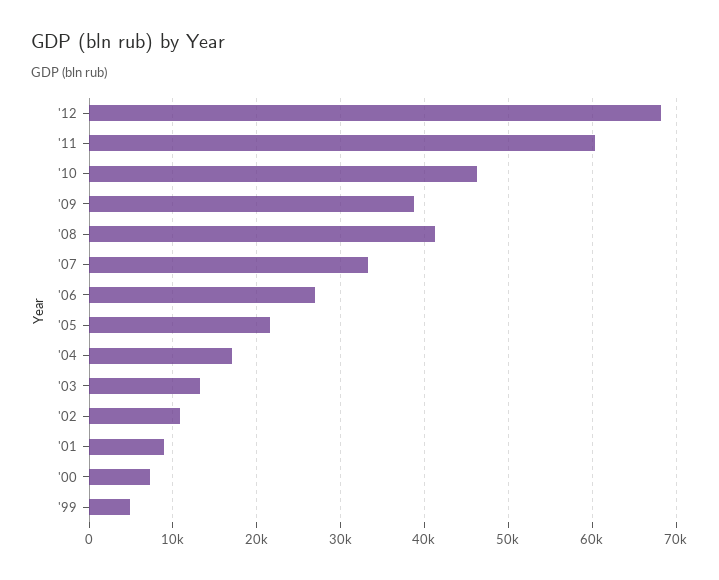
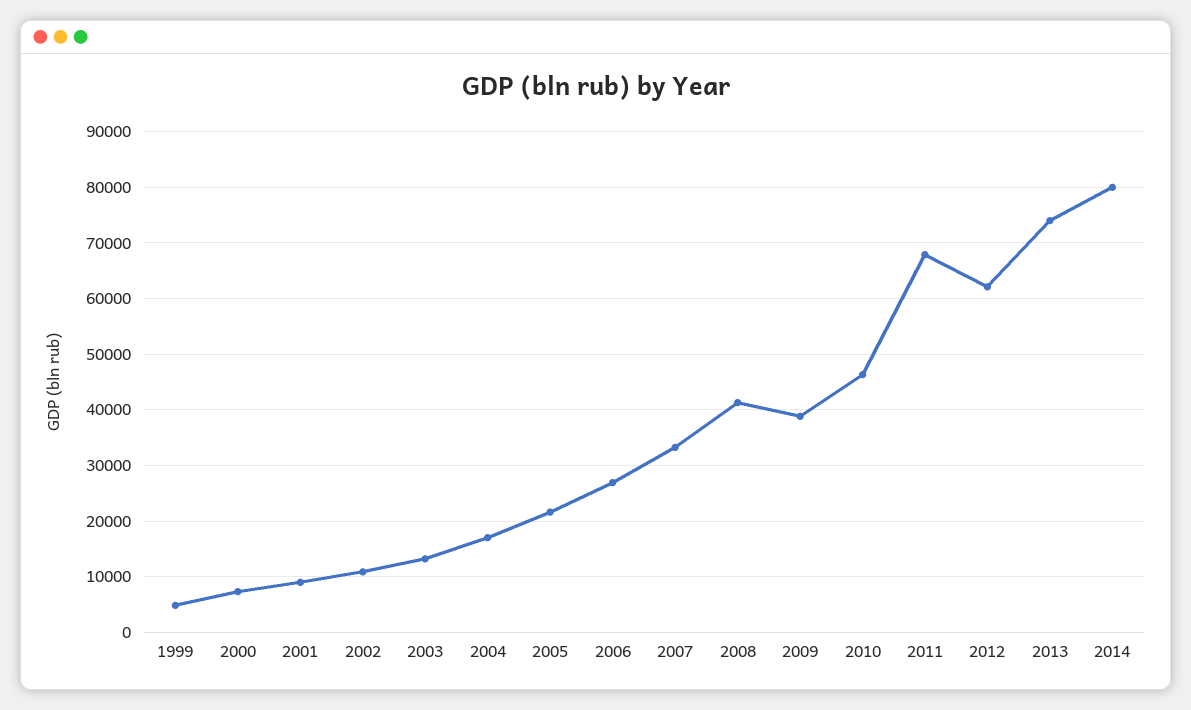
'12: 68000 -> 62000
'11: 60000 -> 68000
2013: none -> 74000
2014: none -> 80000

